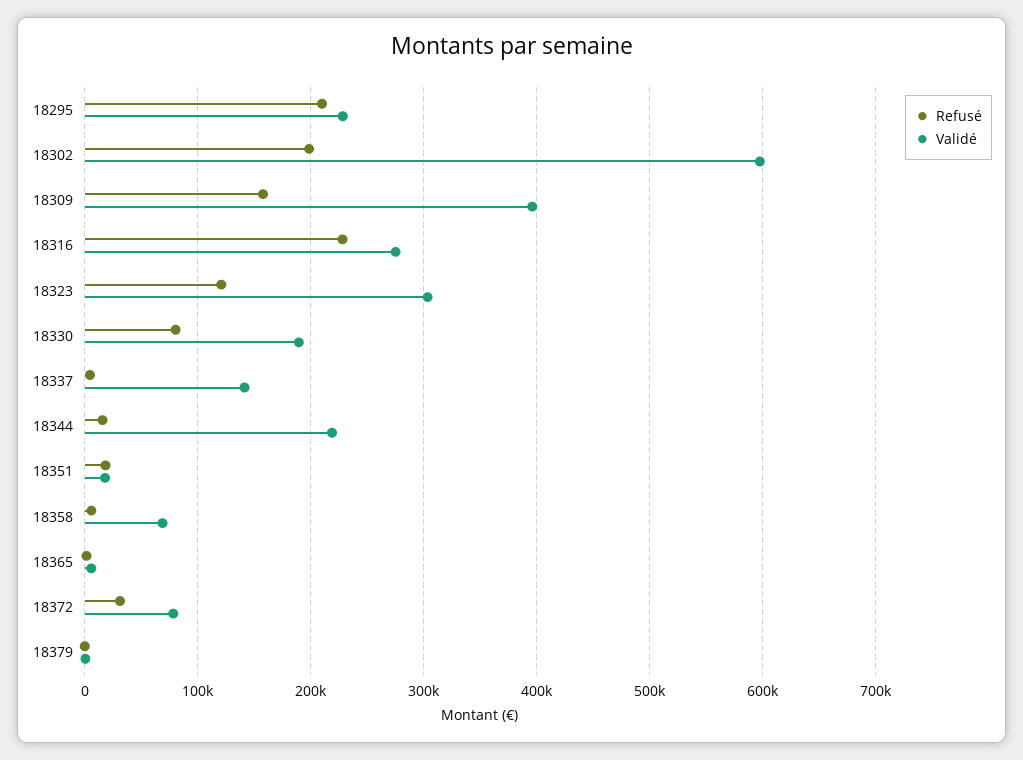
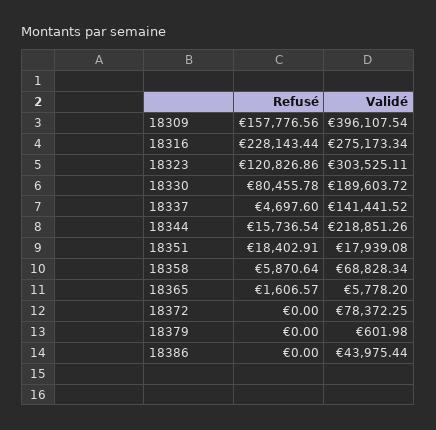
Refusé, 18295: 210000 -> none
Validé, 18295: 230000 -> none
Refusé, 18302: 200000 -> none
Validé, 18302: 600000 -> none
Refusé, 18372: 30000 -> 0
Refusé, 18386: none -> 0
Validé, 18386: none -> 43975.44

